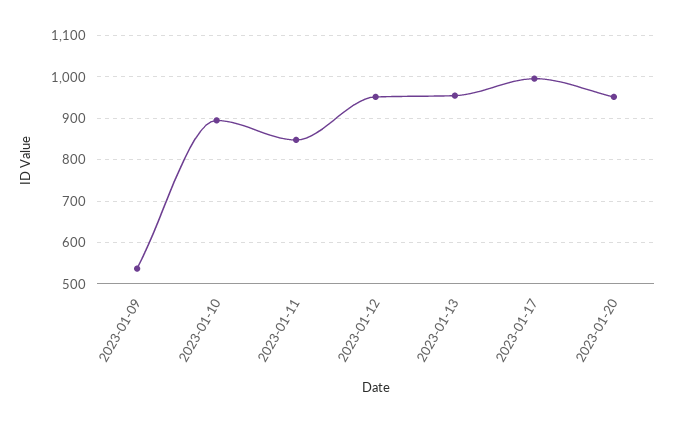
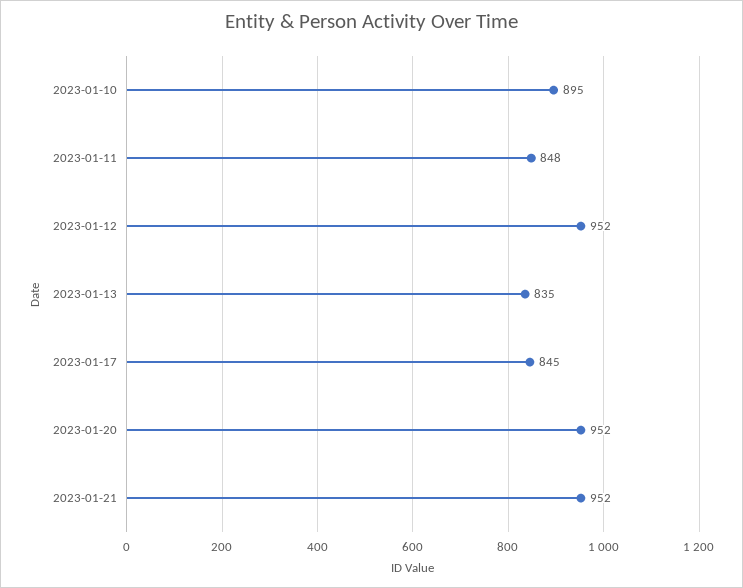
2023-01-09: 540 -> none
2023-01-13: 960 -> 835
2023-01-17: 1000 -> 845
2023-01-21: none -> 952

